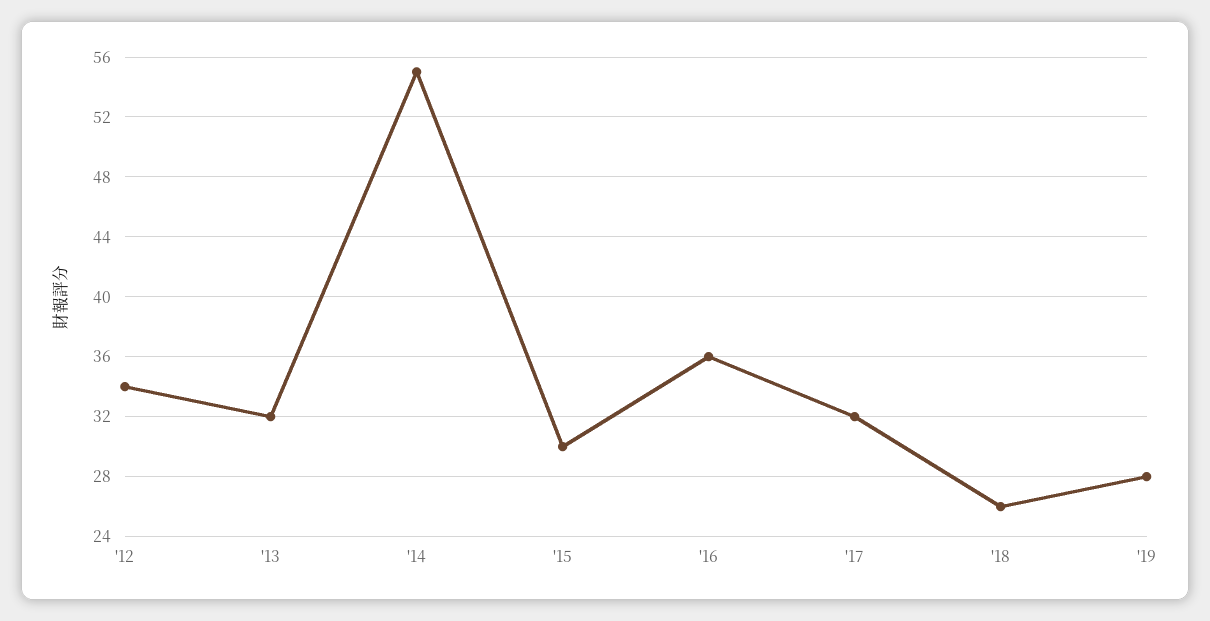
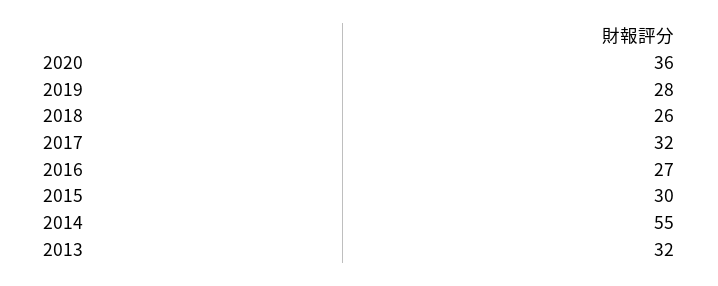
'12: 34 -> none
'16: 36 -> 27
2020: none -> 36

